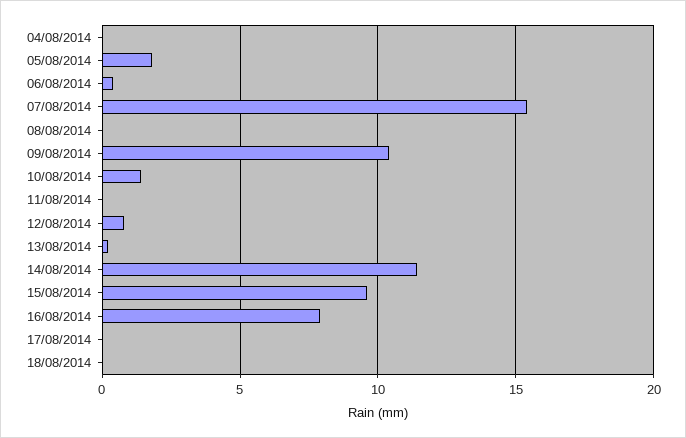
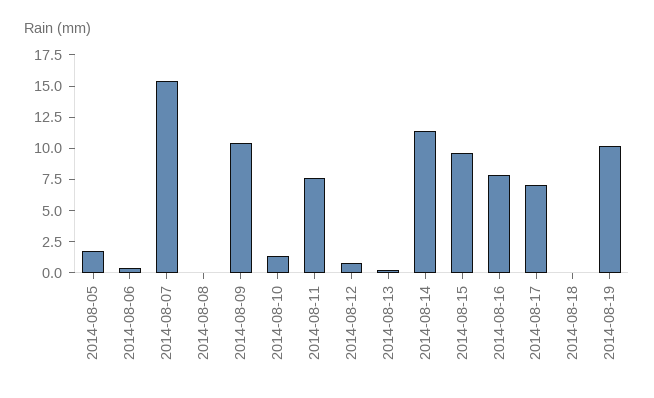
04/08/2014: 0 -> none
11/08/2014: 0 -> 7.5
17/08/2014: 0 -> 7.5
2014-08-19: none -> 10

